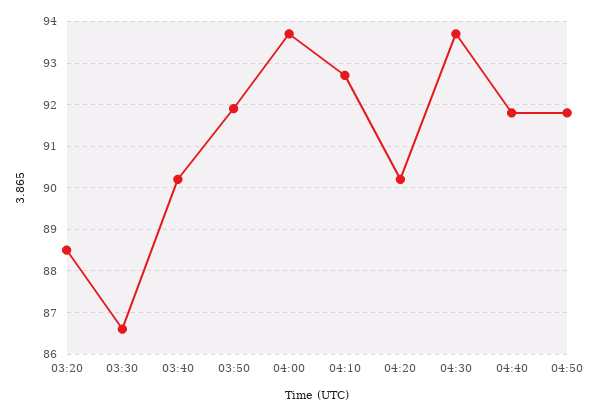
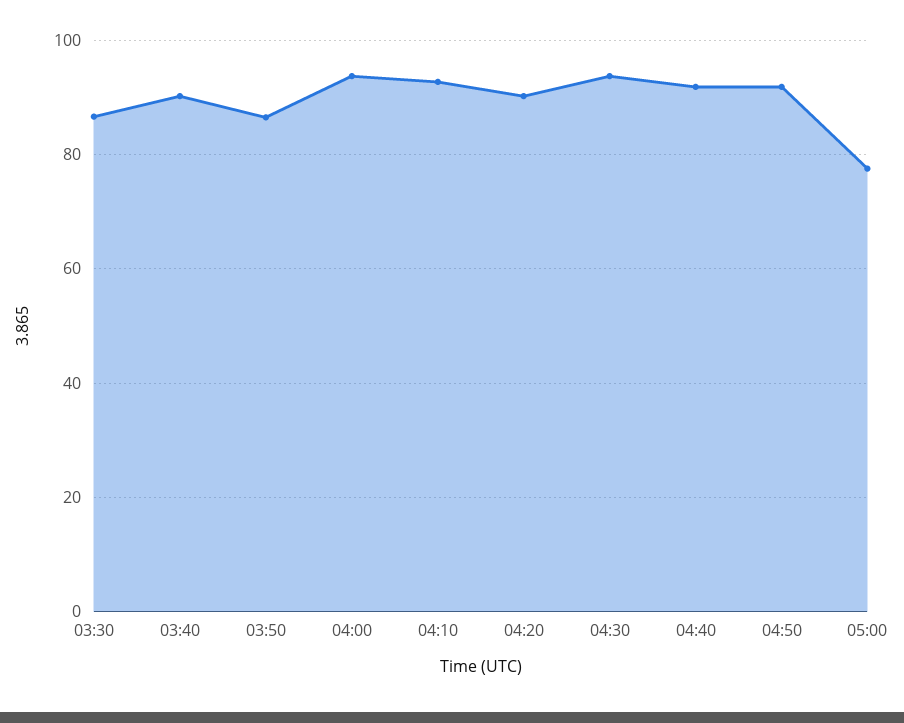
03:20: 88.5 -> none
03:50: 92 -> 86
05:00: none -> 78

